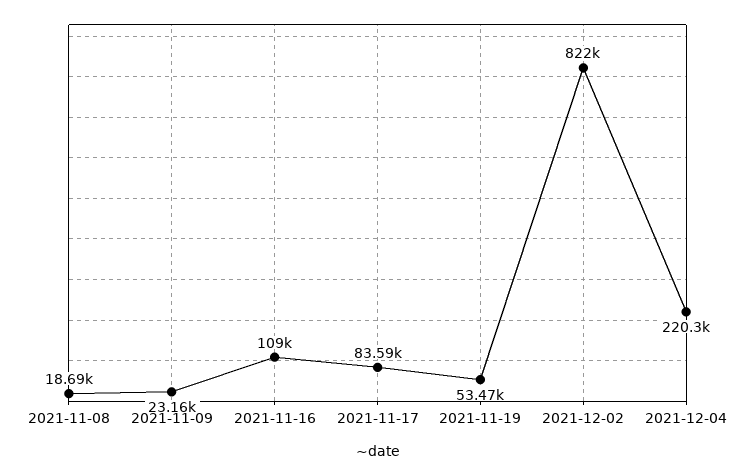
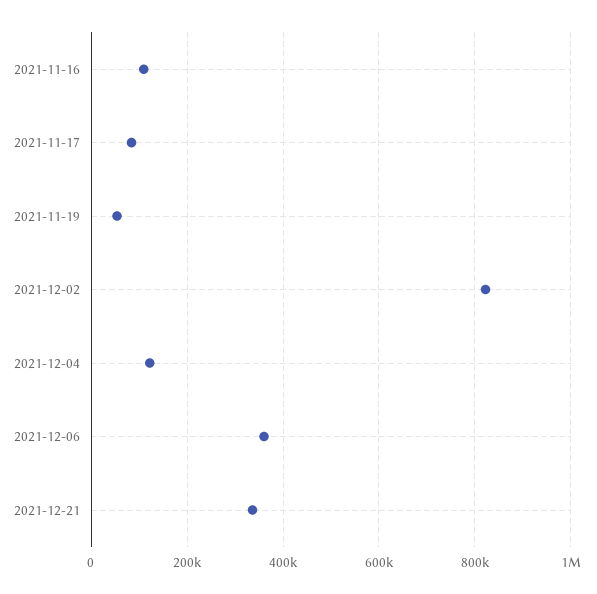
2021-11-08: 18690 -> none
2021-11-09: 23160 -> none
2021-12-04: 220300 -> 120000
2021-12-06: none -> 360000
2021-12-21: none -> 340000

